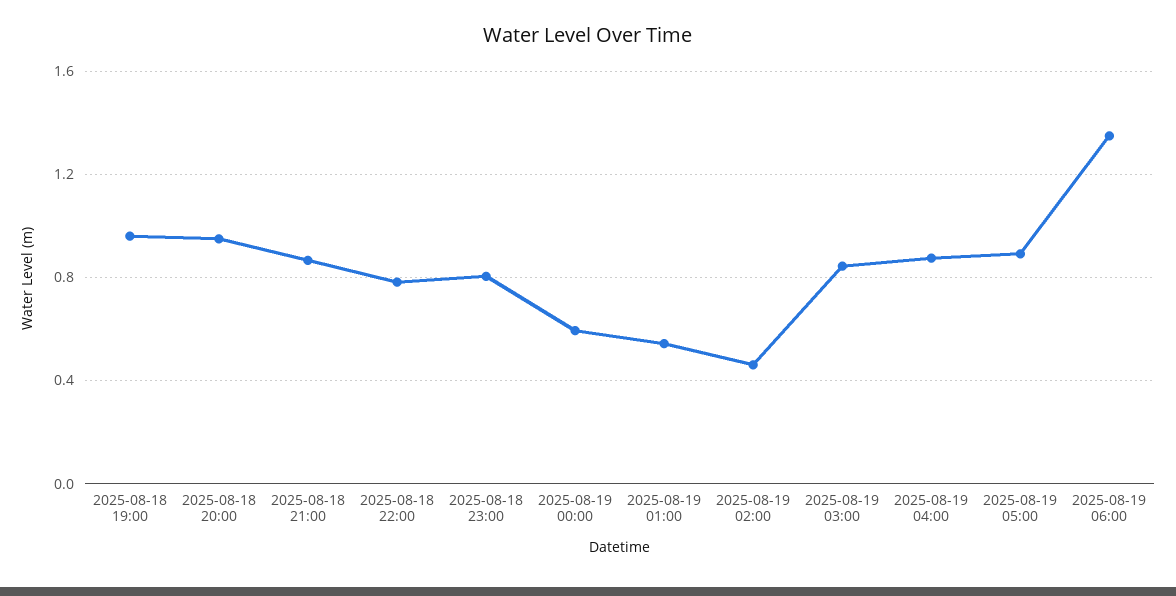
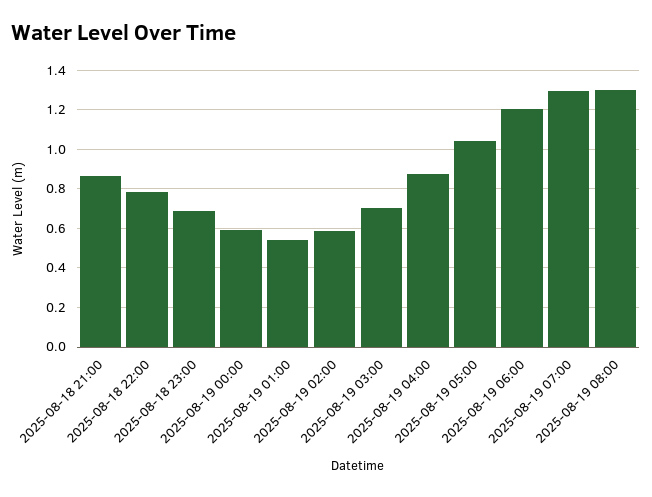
2025-08-18 19:00: 0.95 -> none
2025-08-18 20:00: 0.95 -> none
2025-08-18 23:00: 0.8 -> 0.7
2025-08-19 02:00: 0.45 -> 0.6
2025-08-19 03:00: 0.85 -> 0.7
2025-08-19 05:00: 0.9 -> 1.05
2025-08-19 06:00: 1.35 -> 1.2
2025-08-19 07:00: none -> 1.3
2025-08-19 08:00: none -> 1.3

